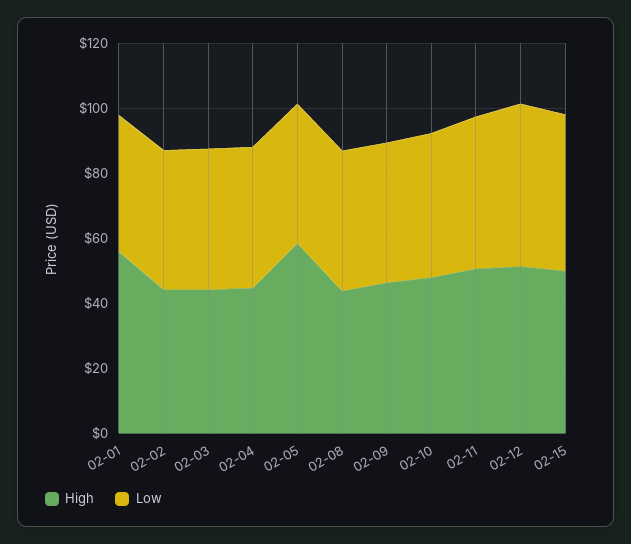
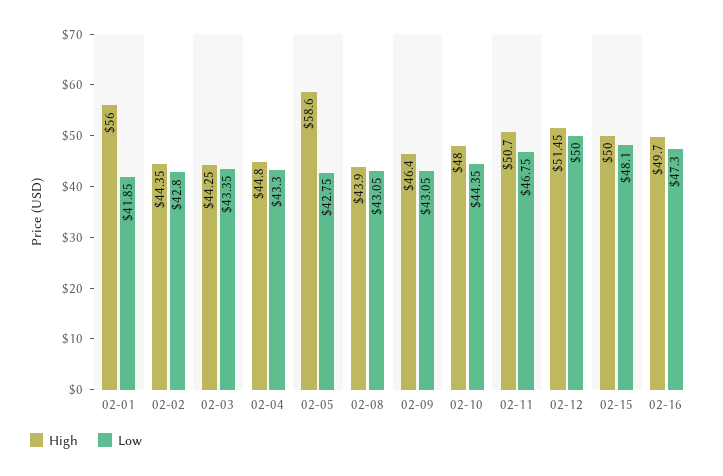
High, 02-16: none -> 49.7
Low, 02-16: none -> 47.3

